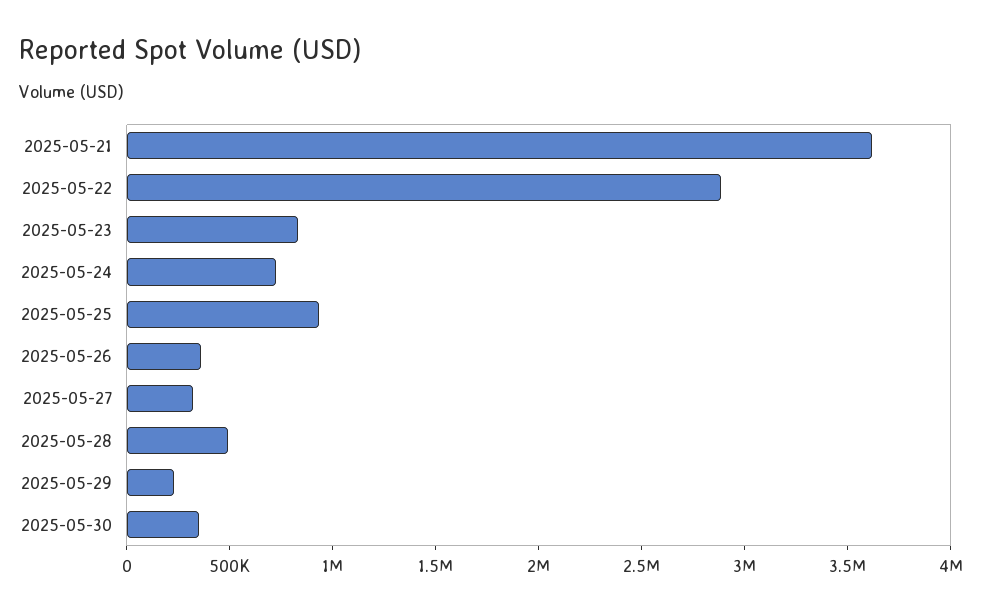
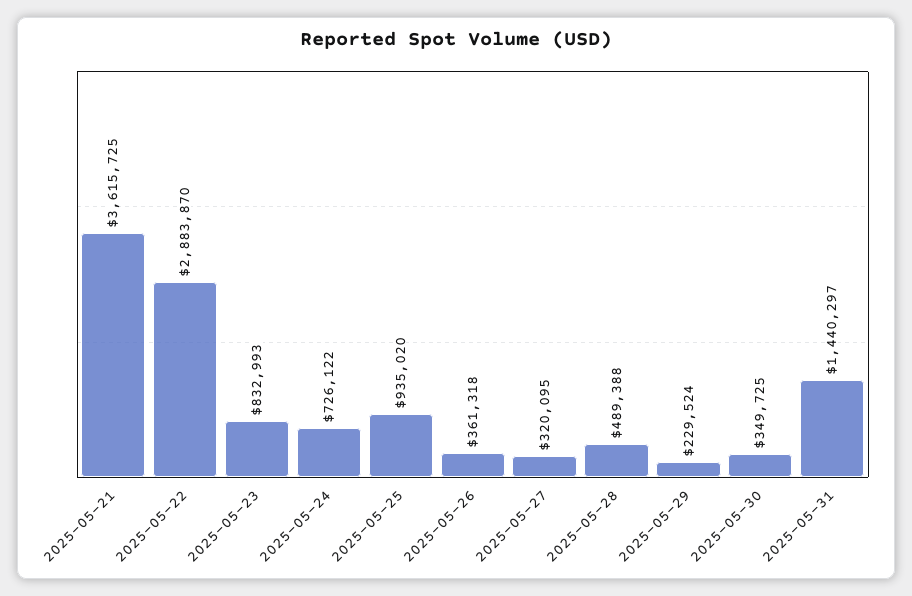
2025-05-31: none -> 1440297

